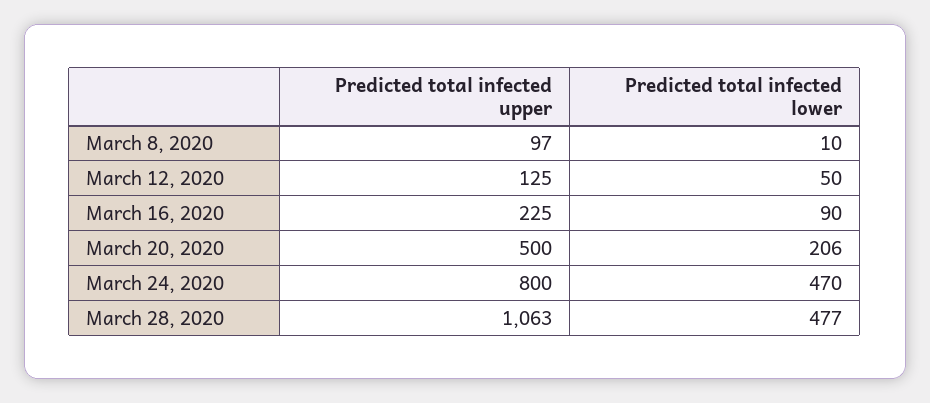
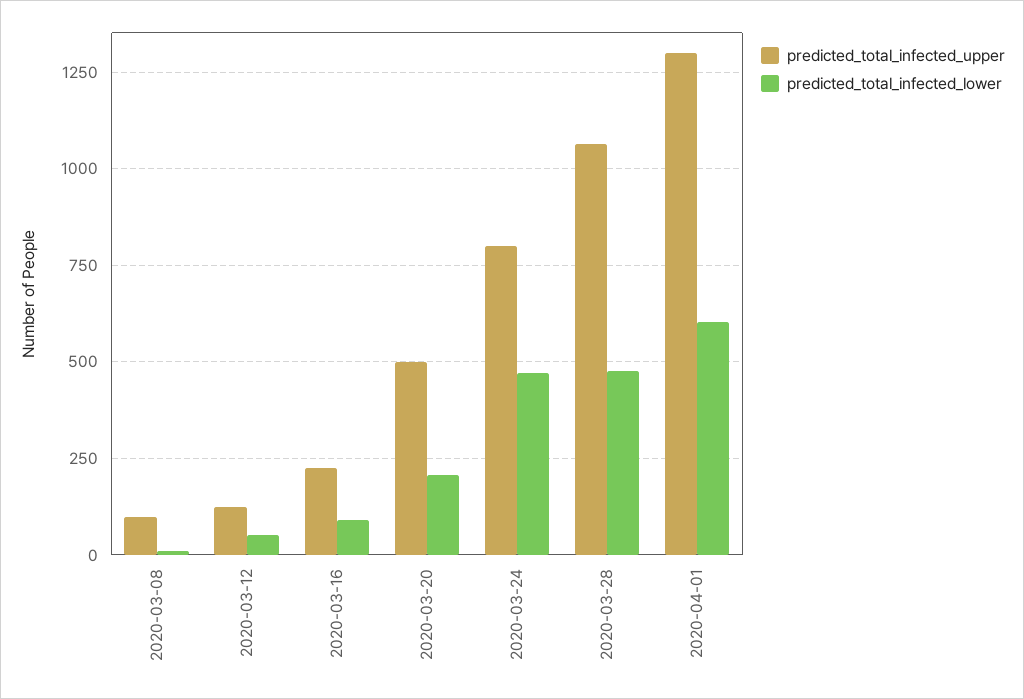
Predicted total infected upper, 2020-04-01: none -> 1300
Predicted total infected lower, 2020-04-01: none -> 600

